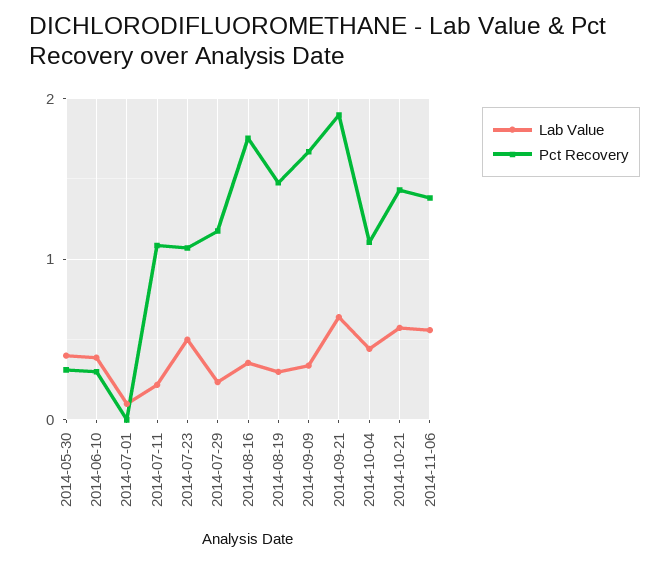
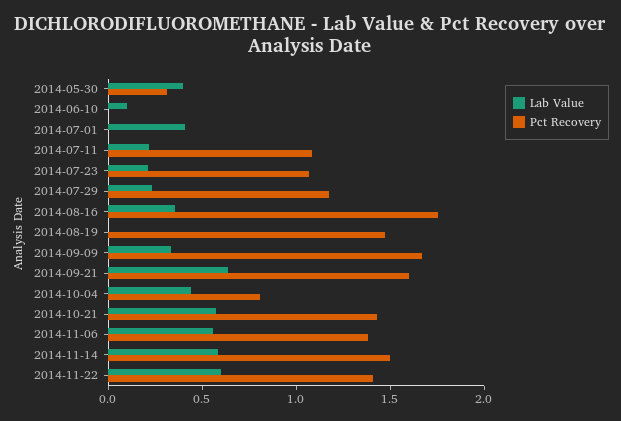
Lab Value, 2014-06-10: 0.4 -> 0.1
Pct Recovery, 2014-06-10: 0.3 -> 0
Lab Value, 2014-07-01: 0.1 -> 0.4
Lab Value, 2014-07-23: 0.5 -> 0.2
Lab Value, 2014-08-19: 0.3 -> 0
Pct Recovery, 2014-09-21: 1.9 -> 1.6
Pct Recovery, 2014-10-04: 1.1 -> 0.8
Lab Value, 2014-11-14: none -> 0.6
Pct Recovery, 2014-11-14: none -> 1.5
Lab Value, 2014-11-22: none -> 0.6
Pct Recovery, 2014-11-22: none -> 1.4

